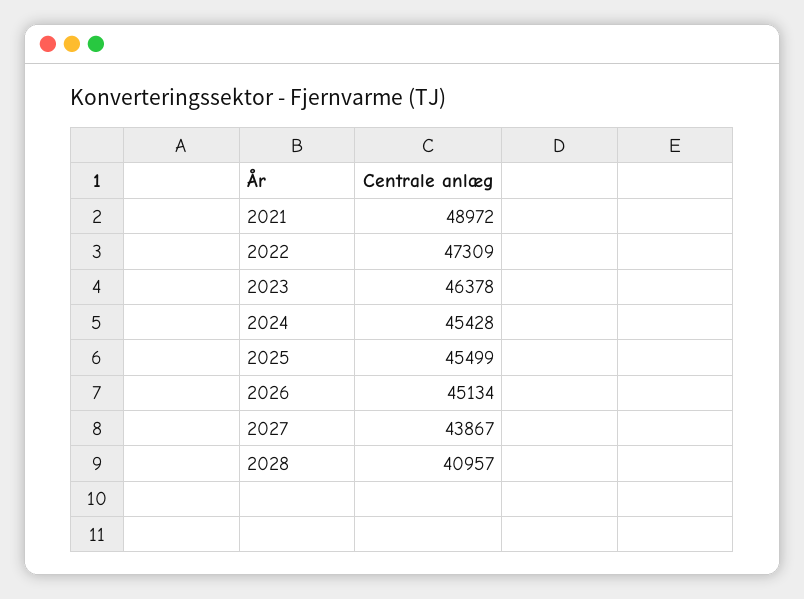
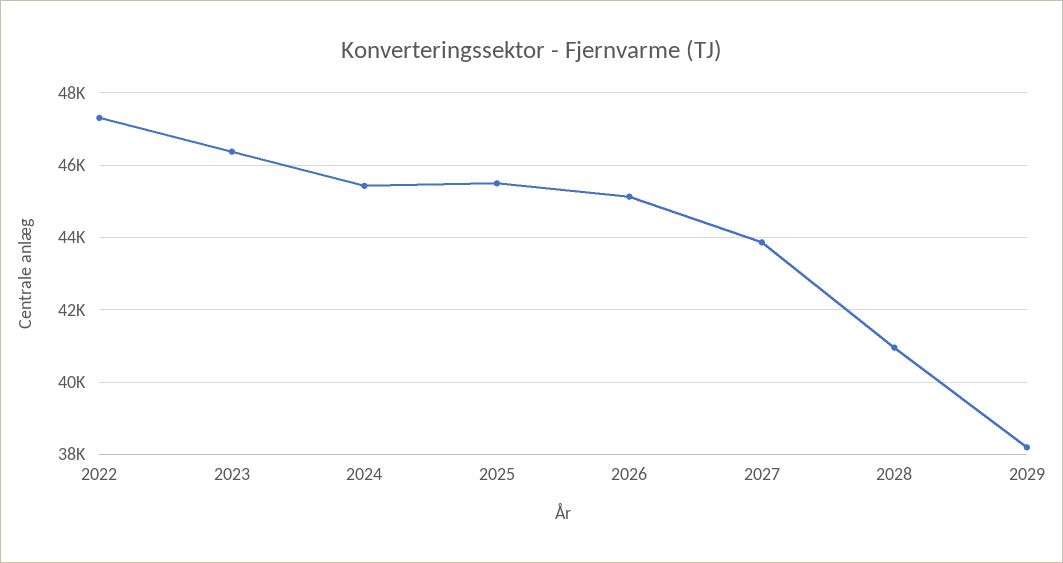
2021: 48972 -> none
2029: none -> 38200

